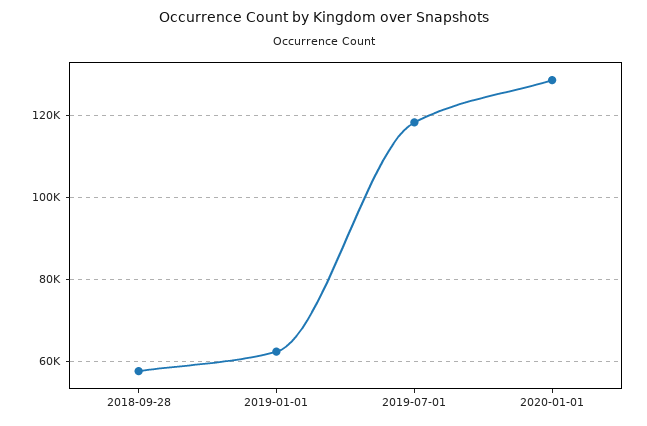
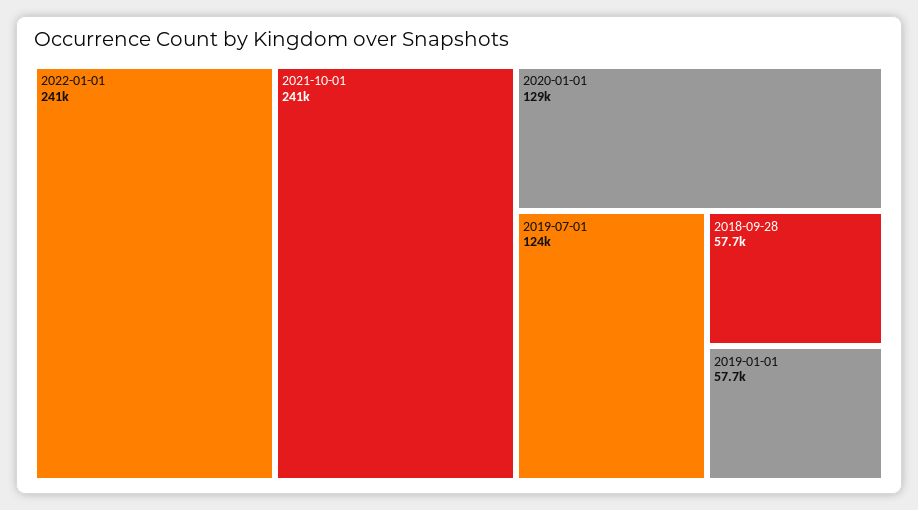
2019-01-01: 62000 -> 57700
2019-07-01: 118000 -> 124000
2022-01-01: none -> 241000
2021-10-01: none -> 241000

